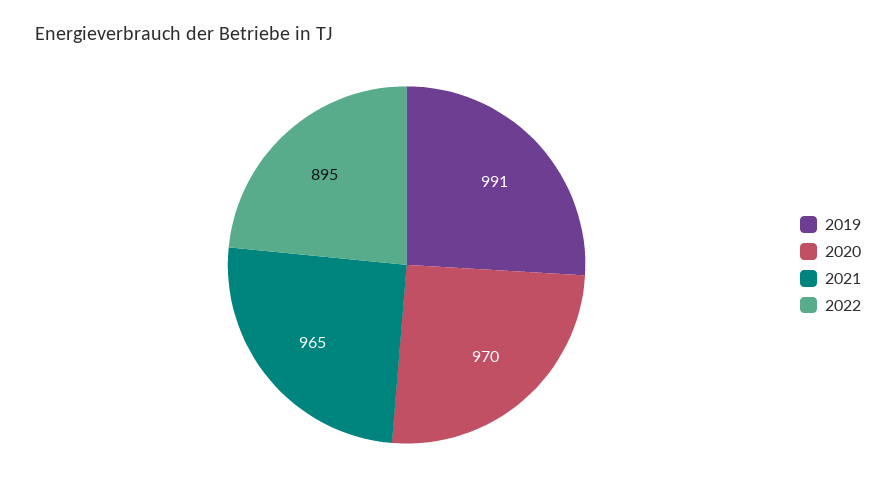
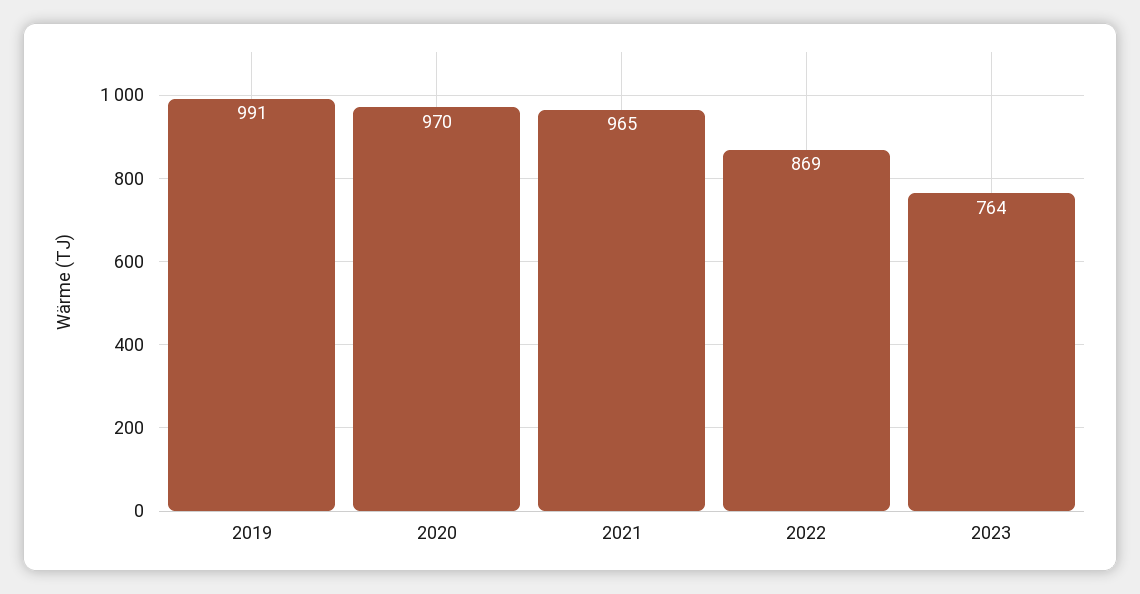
2022: 895 -> 869
2023: none -> 764

